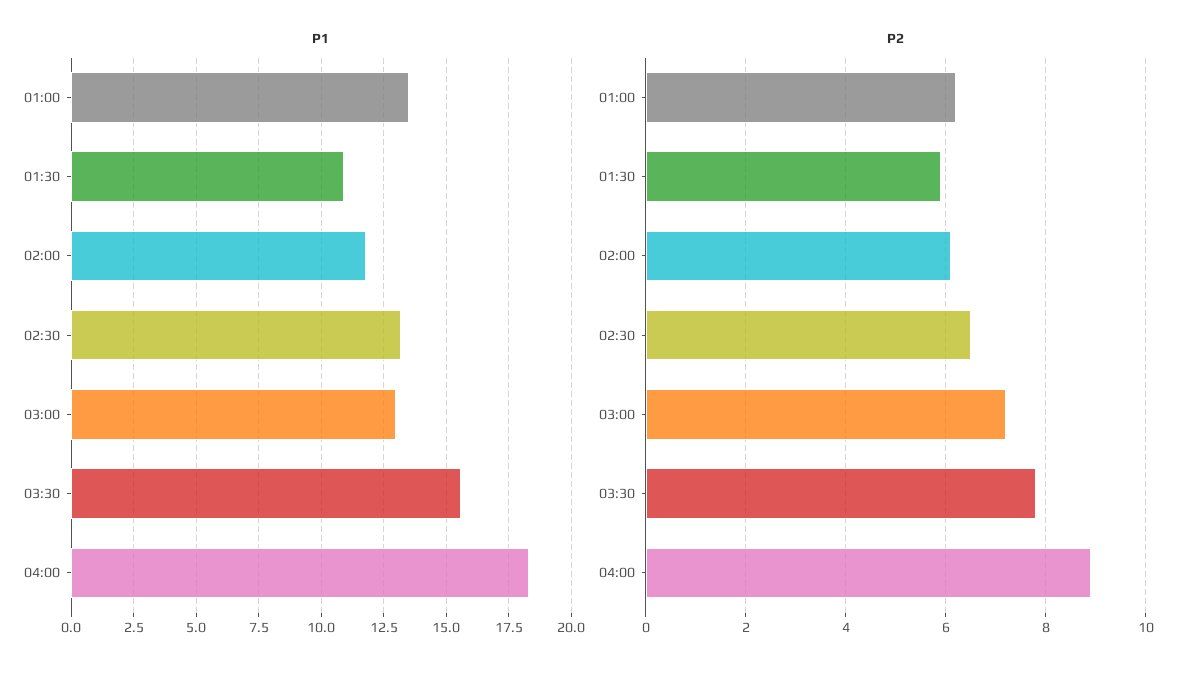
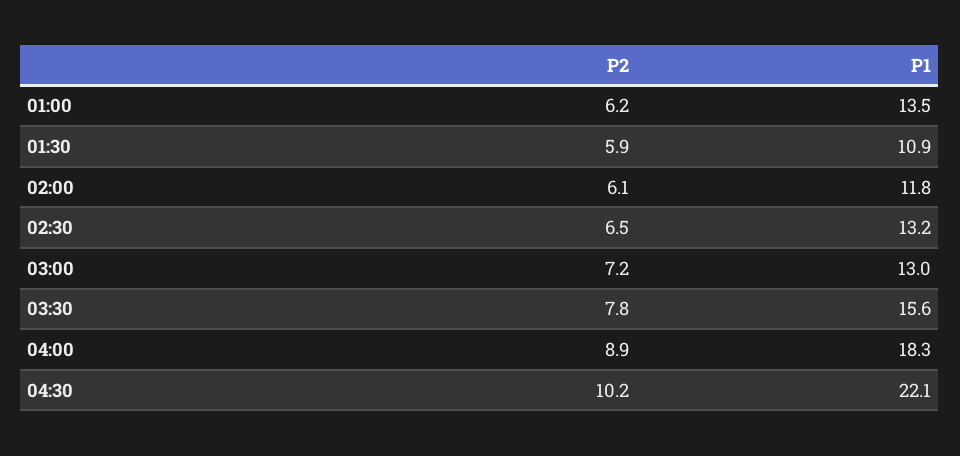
P2, 04:30: none -> 10.2
P1, 04:30: none -> 22.1

